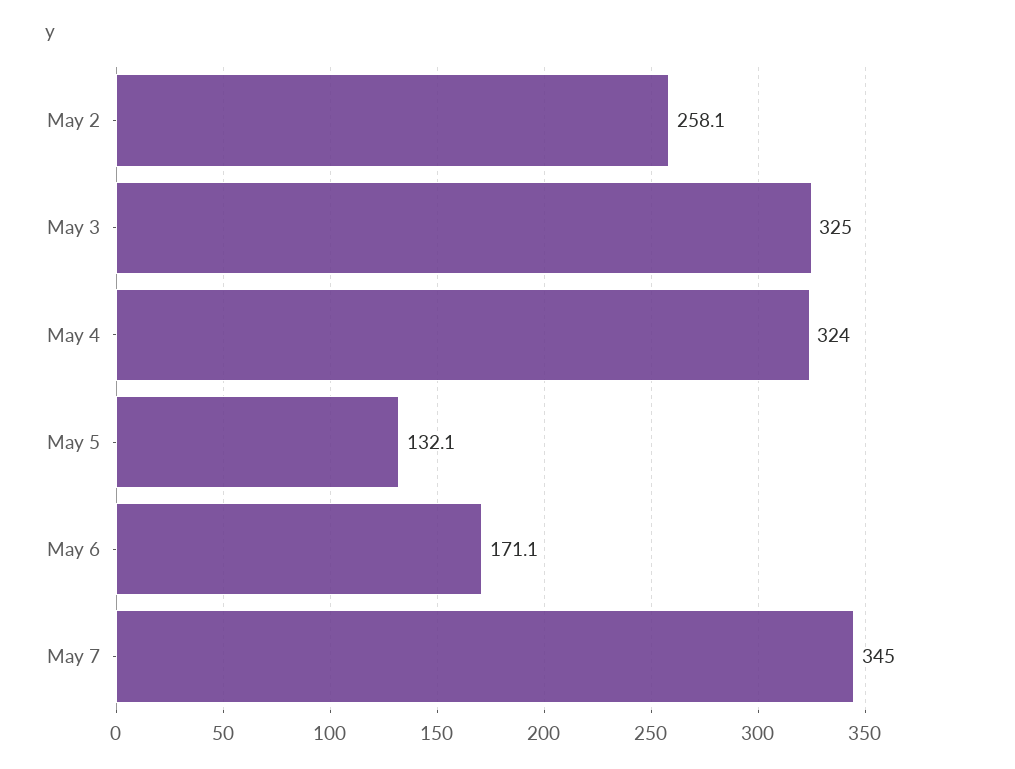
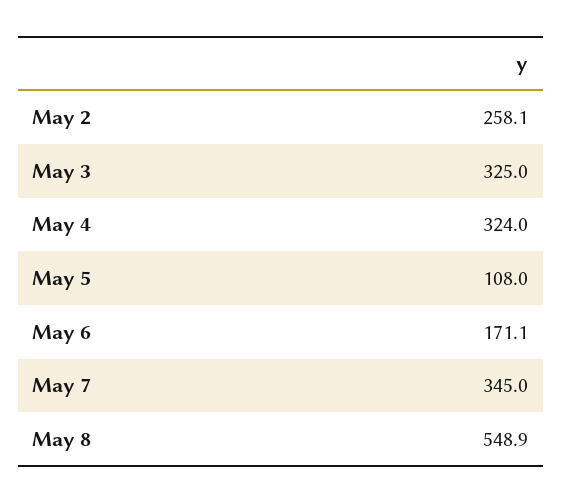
May 5: 132.1 -> 108
May 8: none -> 548.9

